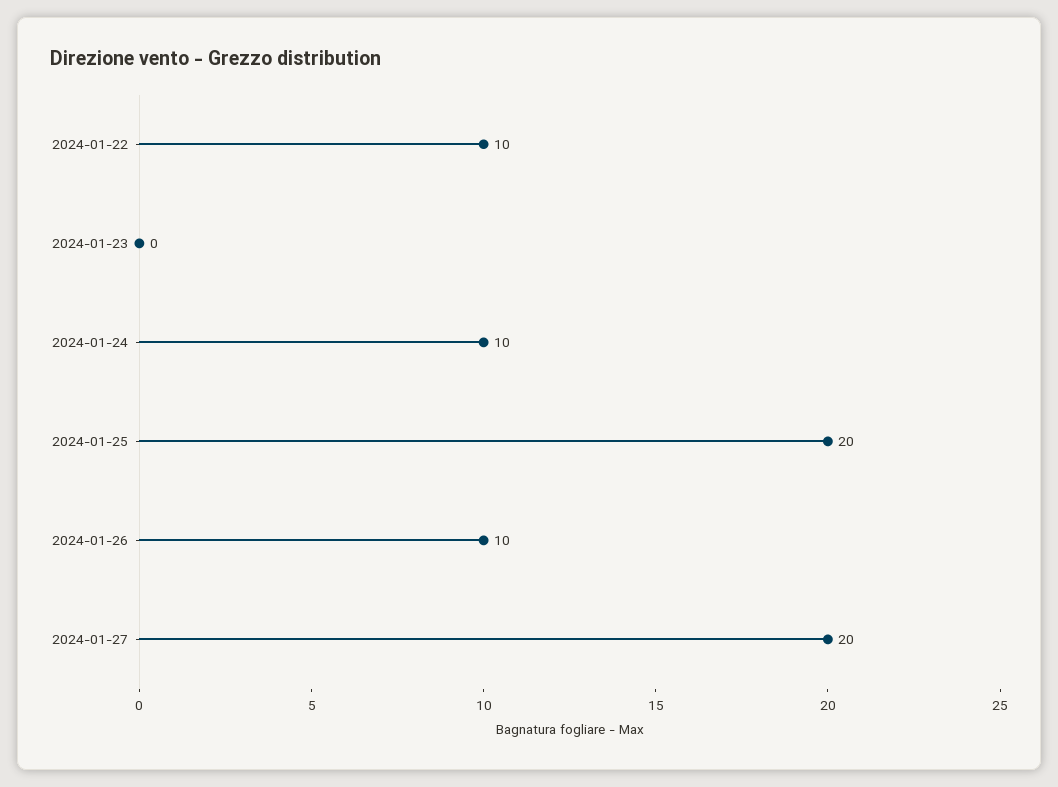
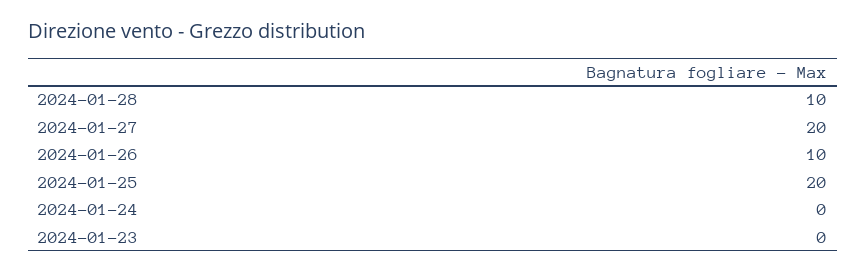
2024-01-22: 10 -> none
2024-01-24: 10 -> 0
2024-01-28: none -> 10

